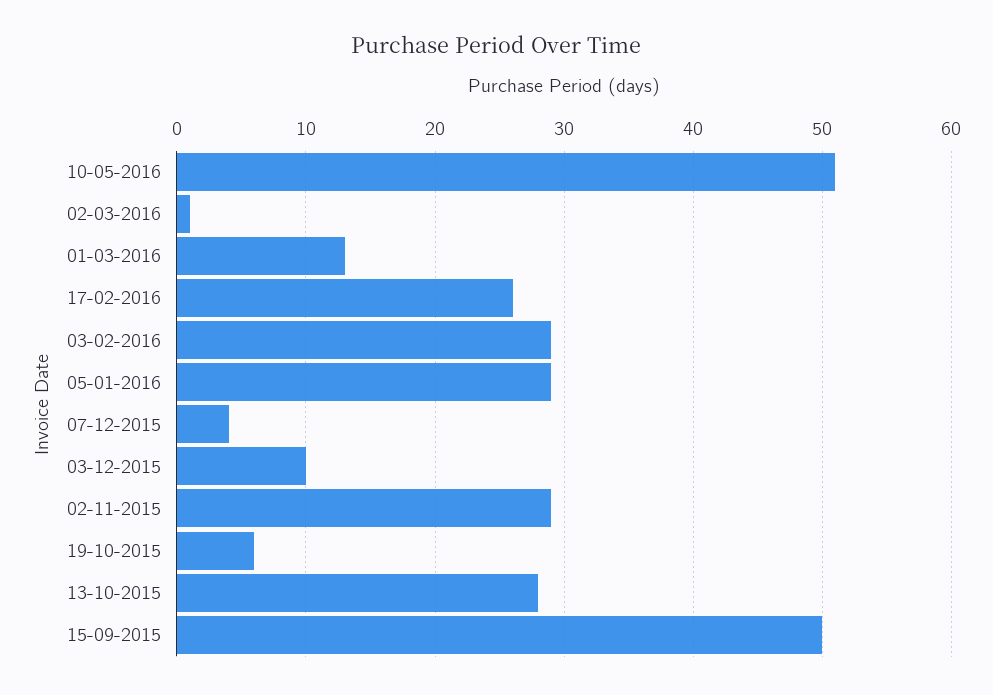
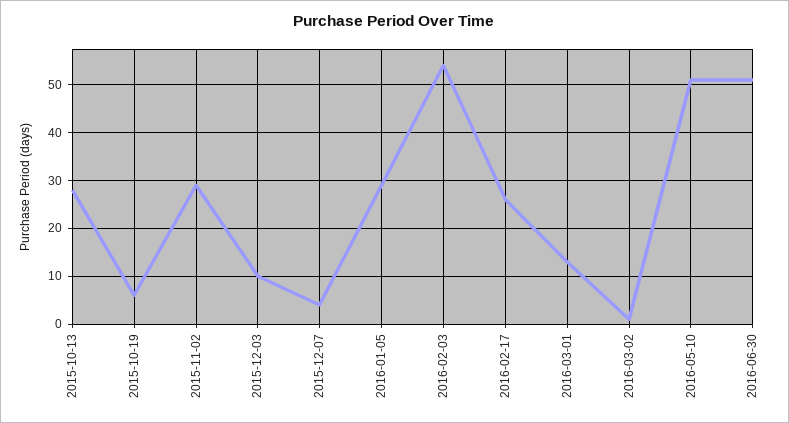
03-02-2016: 29 -> 55
15-09-2015: 50 -> none
2016-06-30: none -> 50

